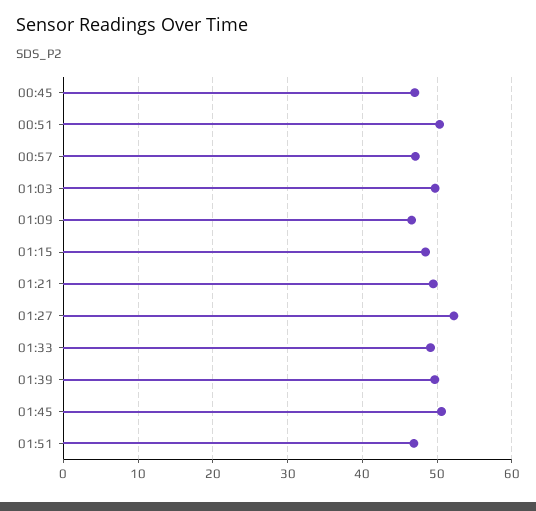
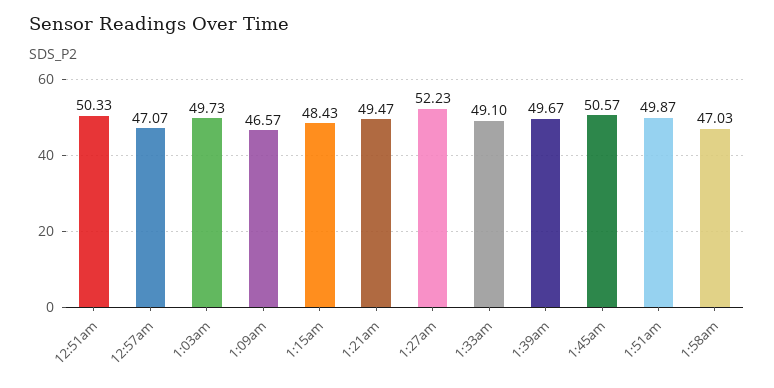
00:45: 47 -> none
01:51: 47 -> 49.87
1:58am: none -> 47.03

